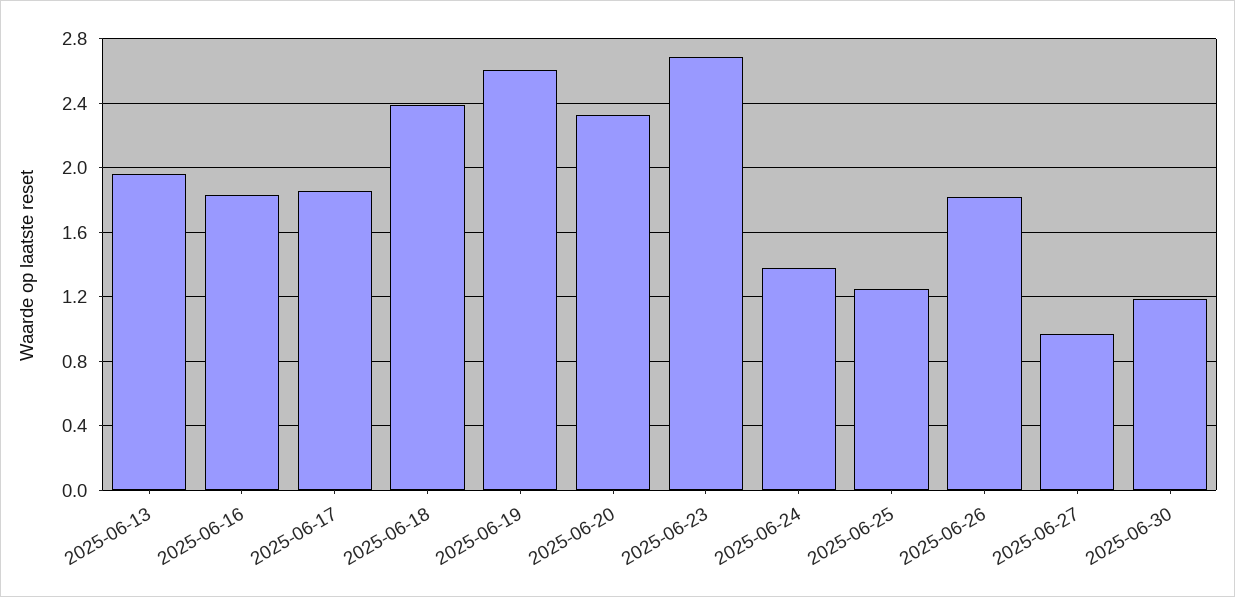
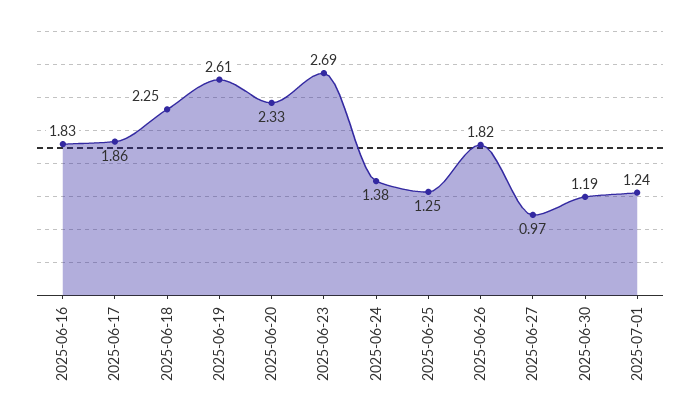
2025-06-13: 1.95 -> none
2025-06-18: 2.4 -> 2.25
2025-07-01: none -> 1.24

